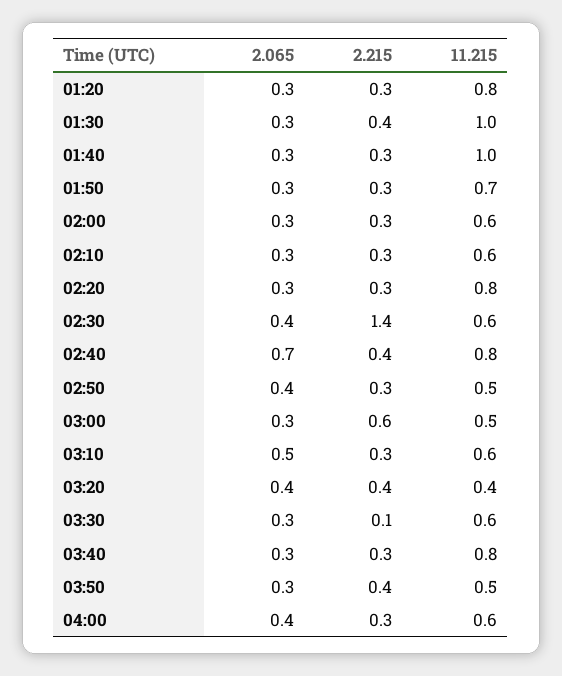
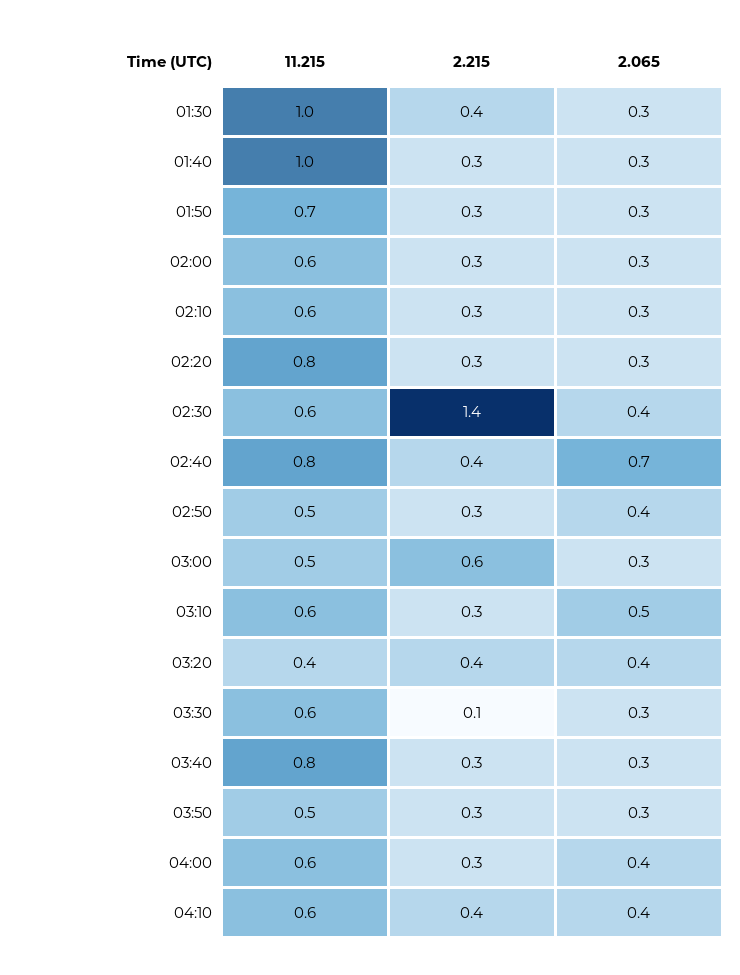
2.065, 01:20: 0.3 -> none
2.215, 01:20: 0.3 -> none
11.215, 01:20: 0.8 -> none
2.215, 03:50: 0.4 -> 0.3
11.215, 04:10: none -> 0.6
2.215, 04:10: none -> 0.4
2.065, 04:10: none -> 0.4

